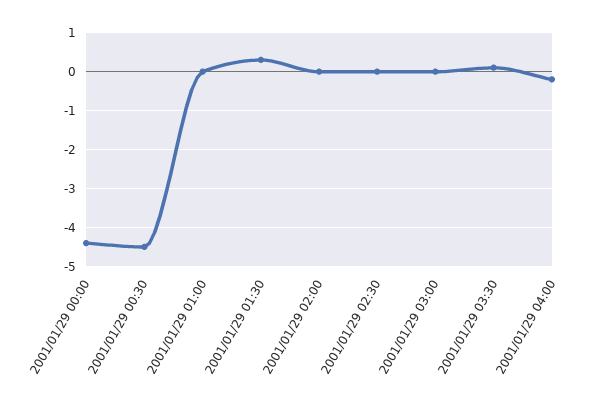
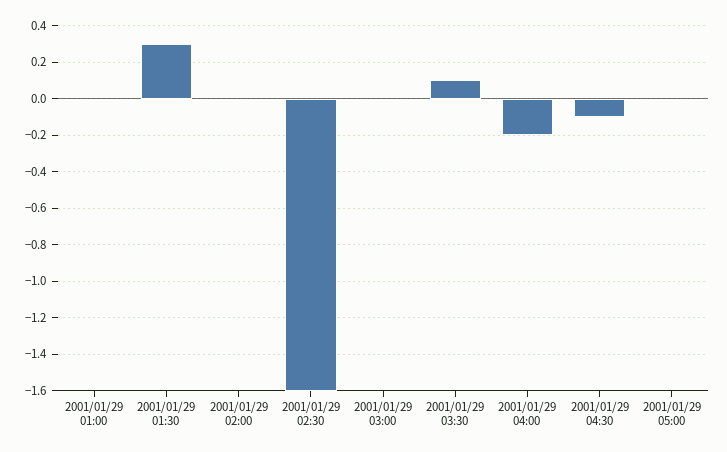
2001/01/29 00:00: -4.5 -> none
2001/01/29 00:30: -4.5 -> none
2001/01/29 02:30: 0 -> -1.6
2001/01/29 04:30: none -> -0.1
2001/01/29 05:00: none -> 0

